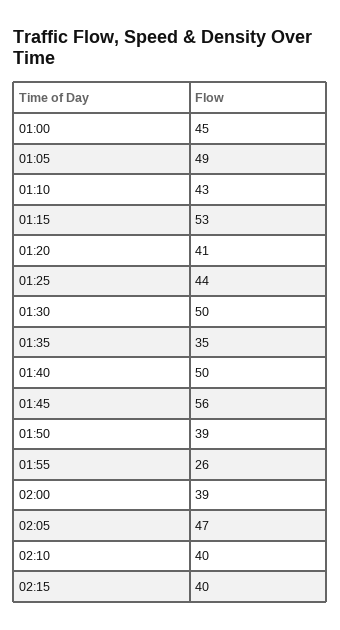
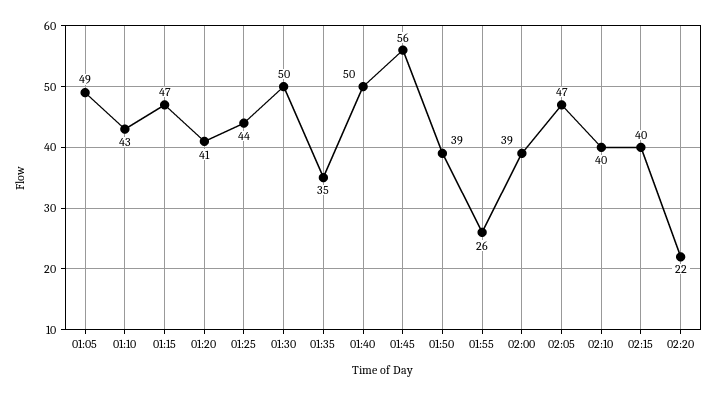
01:00: 45 -> none
01:15: 53 -> 47
02:20: none -> 22

